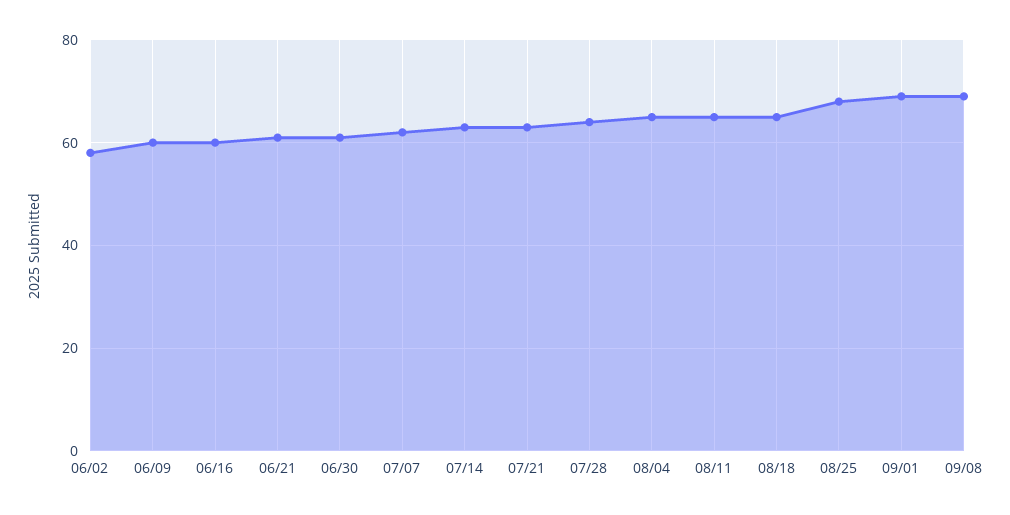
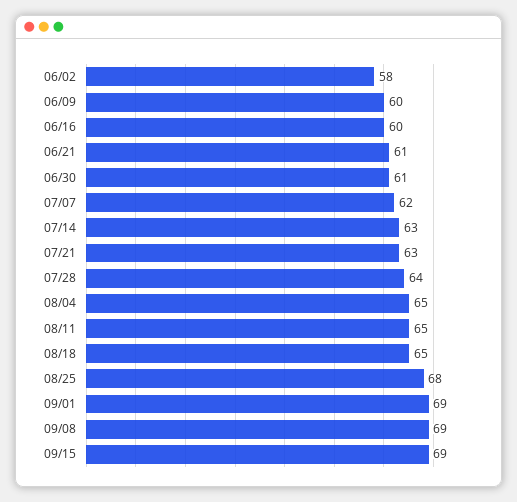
09/15: none -> 69

